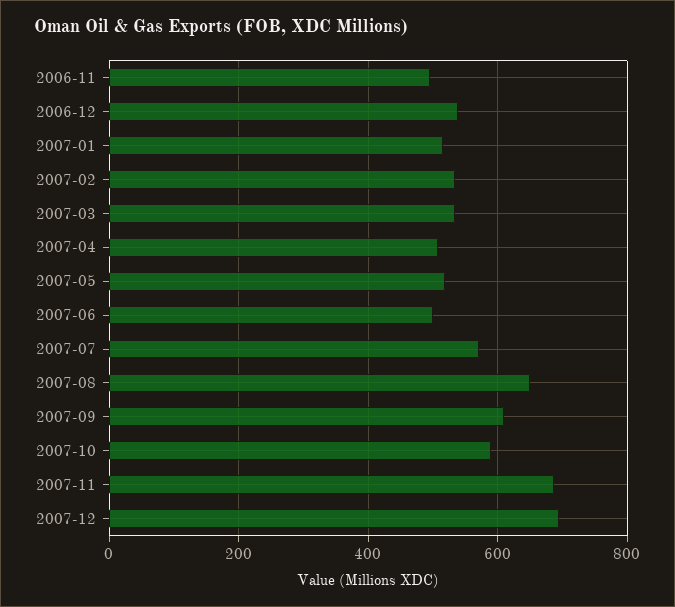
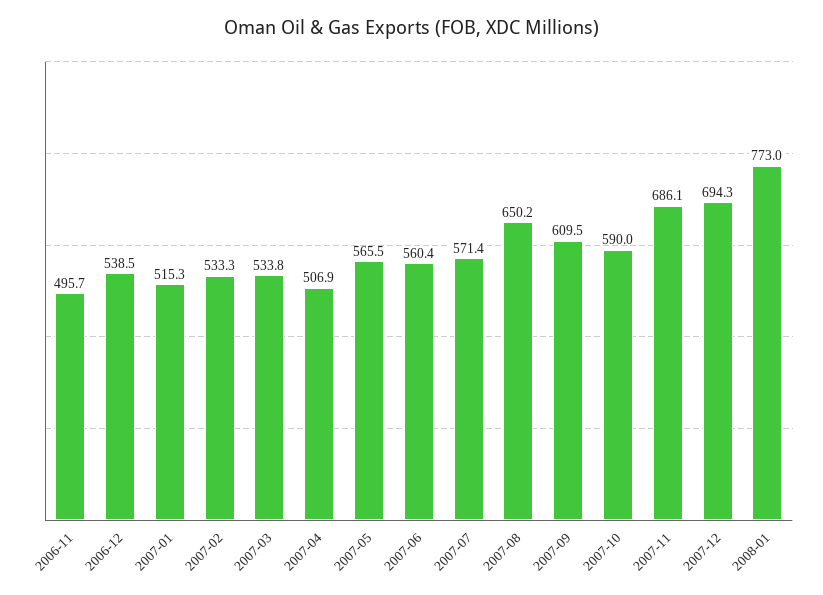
2007-05: 520 -> 565.5
2007-06: 500 -> 560.4
2008-01: none -> 773

